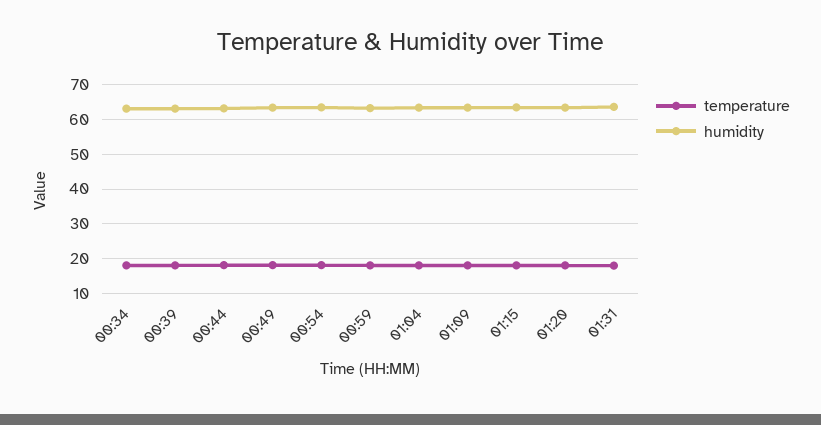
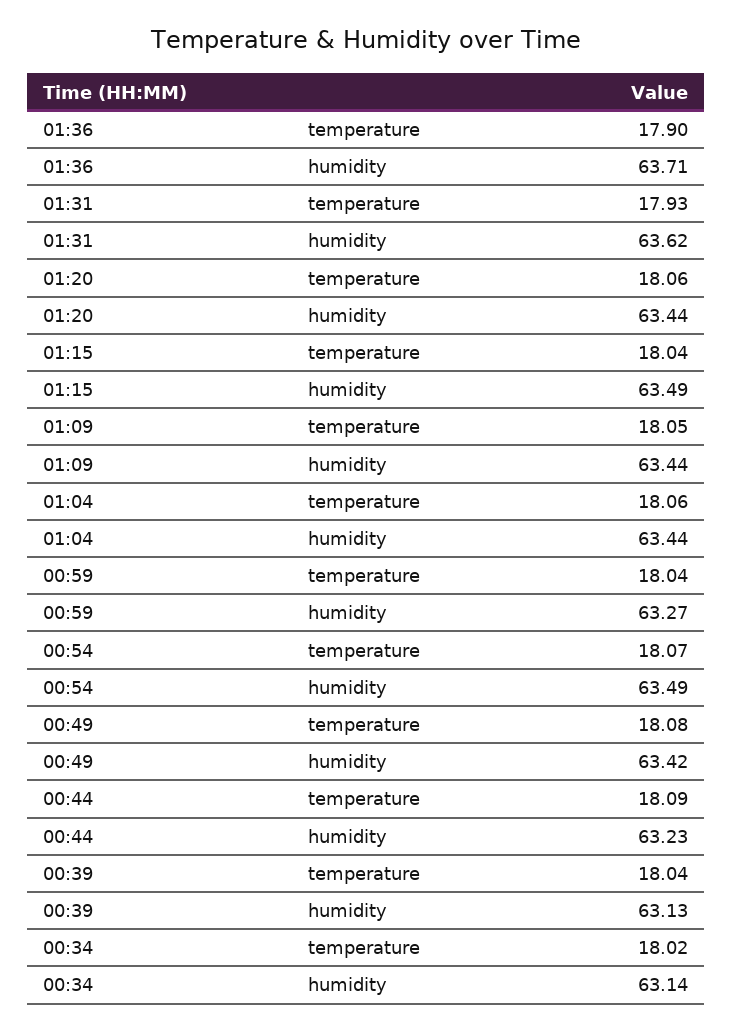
temperature, 01:36: none -> 17.9
humidity, 01:36: none -> 63.71

